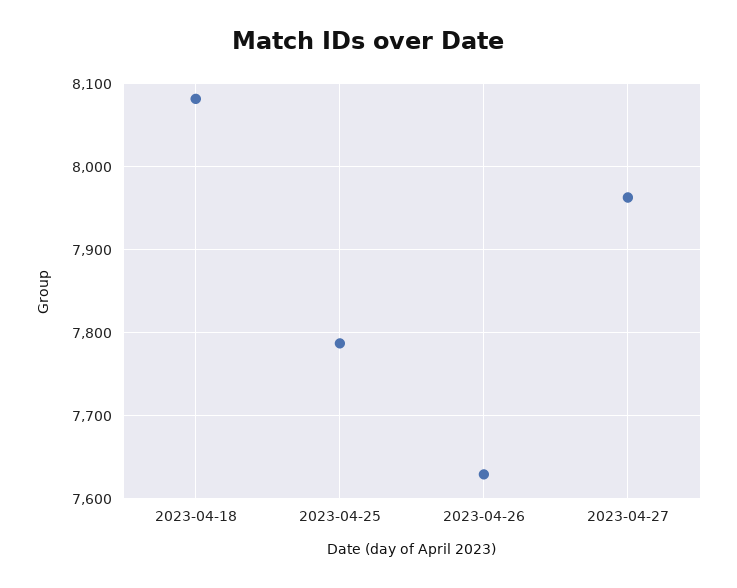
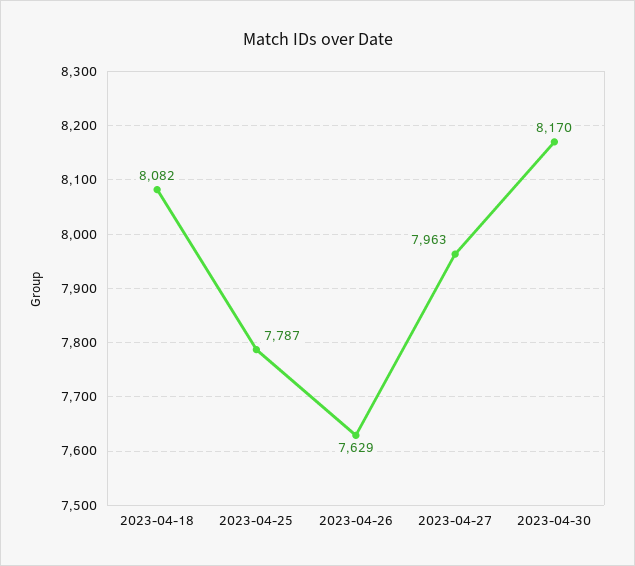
2023-04-30: none -> 8170

